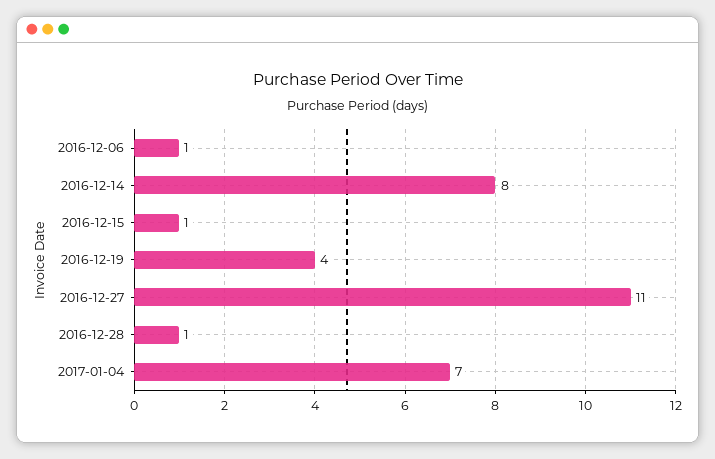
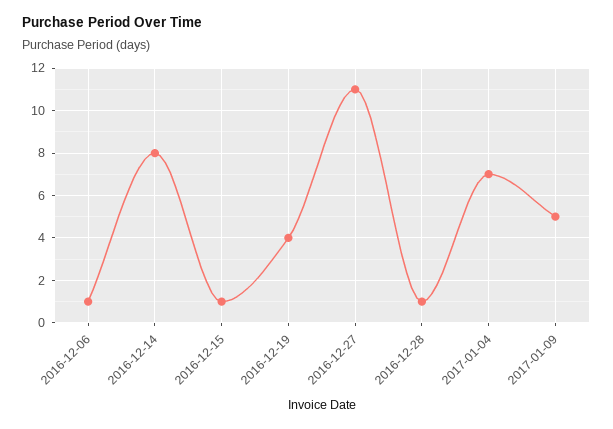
2017-01-09: none -> 5

